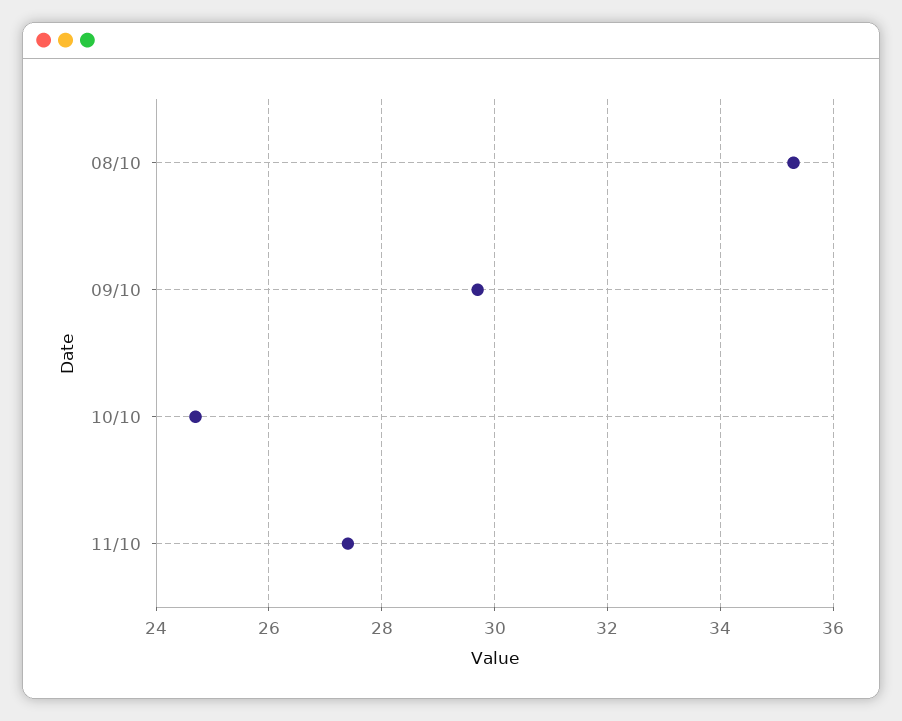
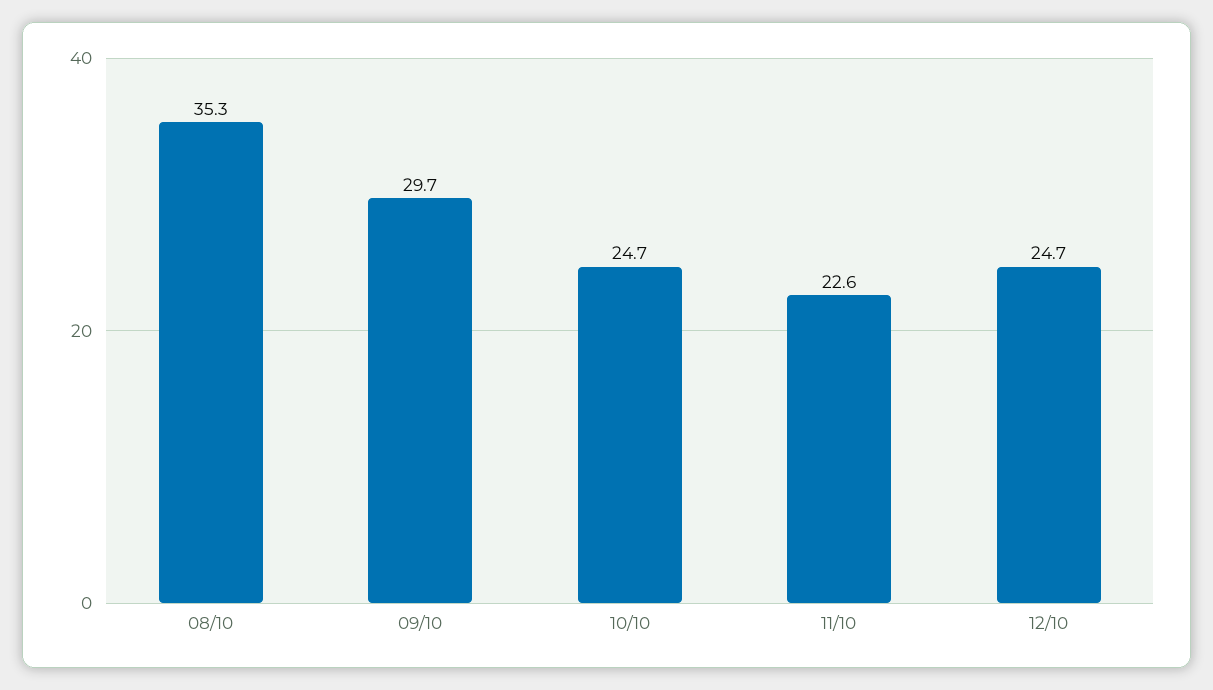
11/10: 27.5 -> 22.6
12/10: none -> 24.7

